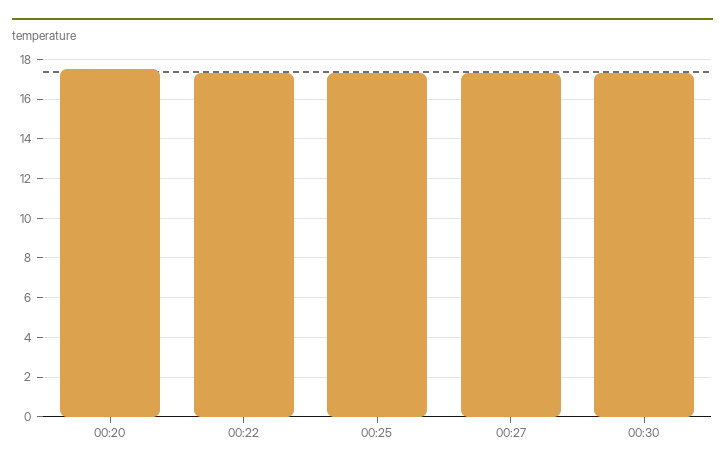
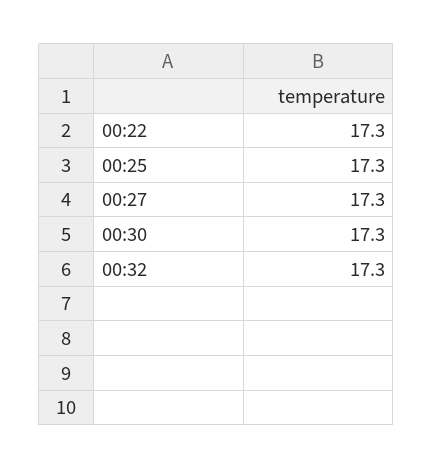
00:20: 17.5 -> none
00:32: none -> 17.3

